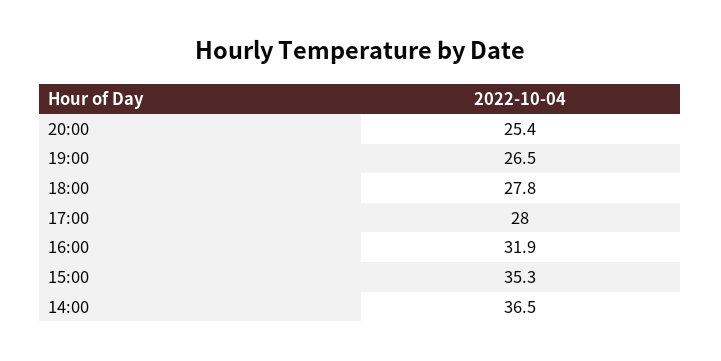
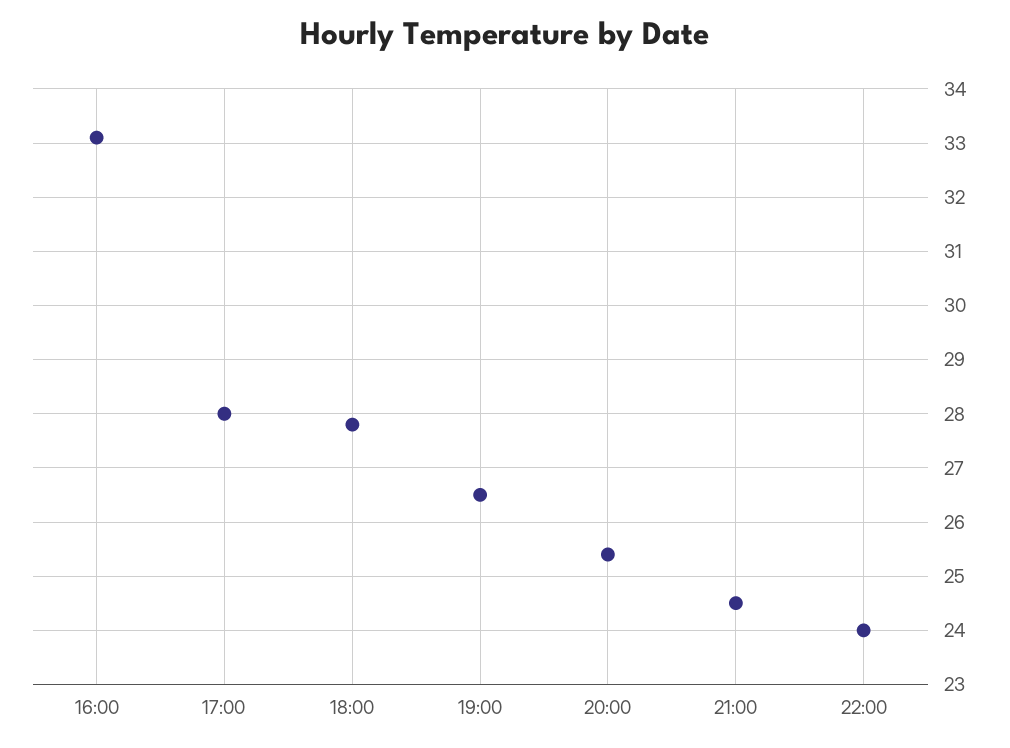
16:00: 31.9 -> 33
15:00: 35.3 -> none
14:00: 36.5 -> none
21:00: none -> 24.5
22:00: none -> 24

